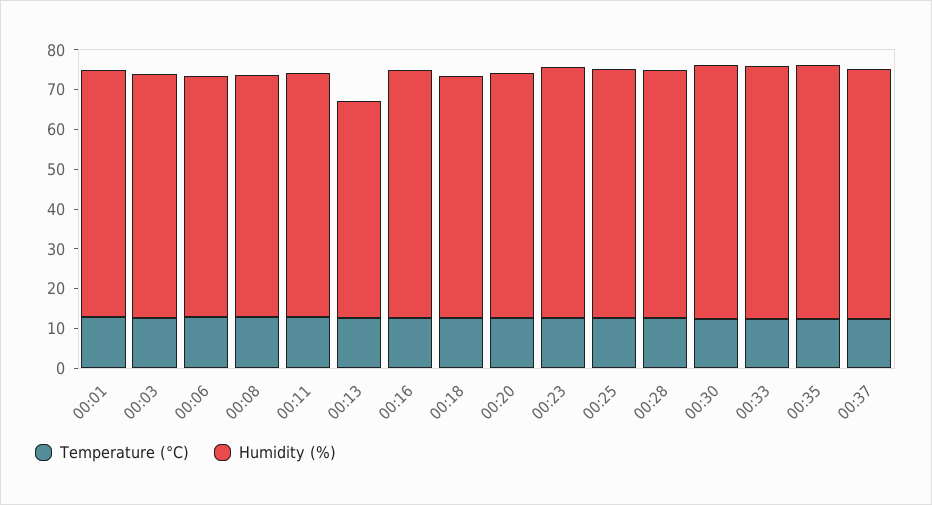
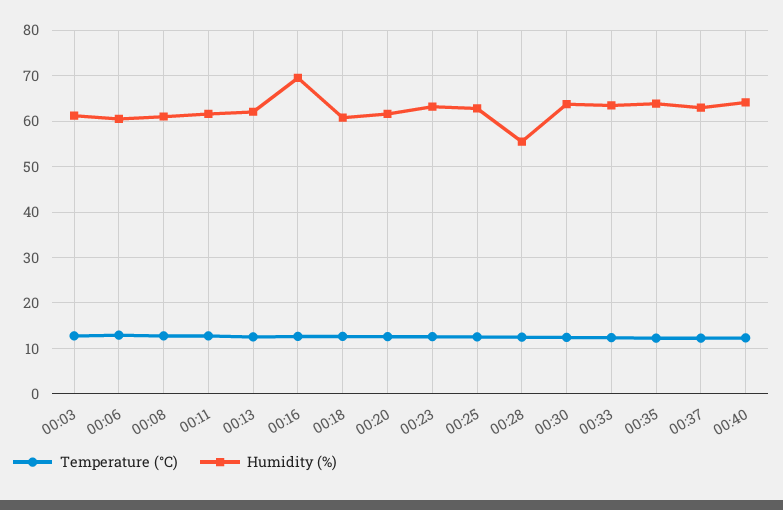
Temperature (°C), 00:01: 12.5 -> none
Humidity (%), 00:01: 62.5 -> none
Humidity (%), 00:13: 55 -> 62
Humidity (%), 00:16: 62.5 -> 70
Humidity (%), 00:28: 62.5 -> 56
Temperature (°C), 00:40: none -> 12
Humidity (%), 00:40: none -> 64

